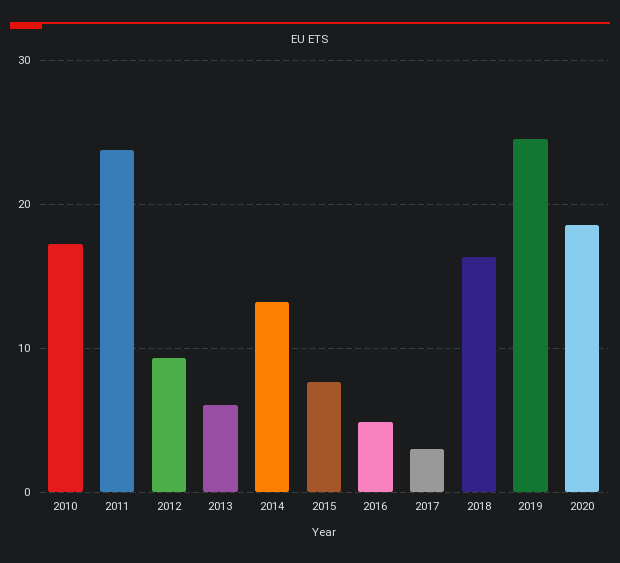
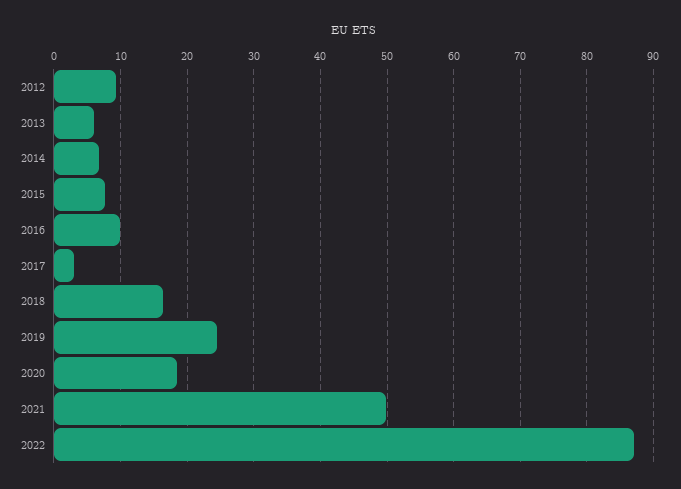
2010: 17 -> none
2011: 24 -> none
2014: 13 -> 7
2016: 5 -> 10
2021: none -> 50
2022: none -> 87

